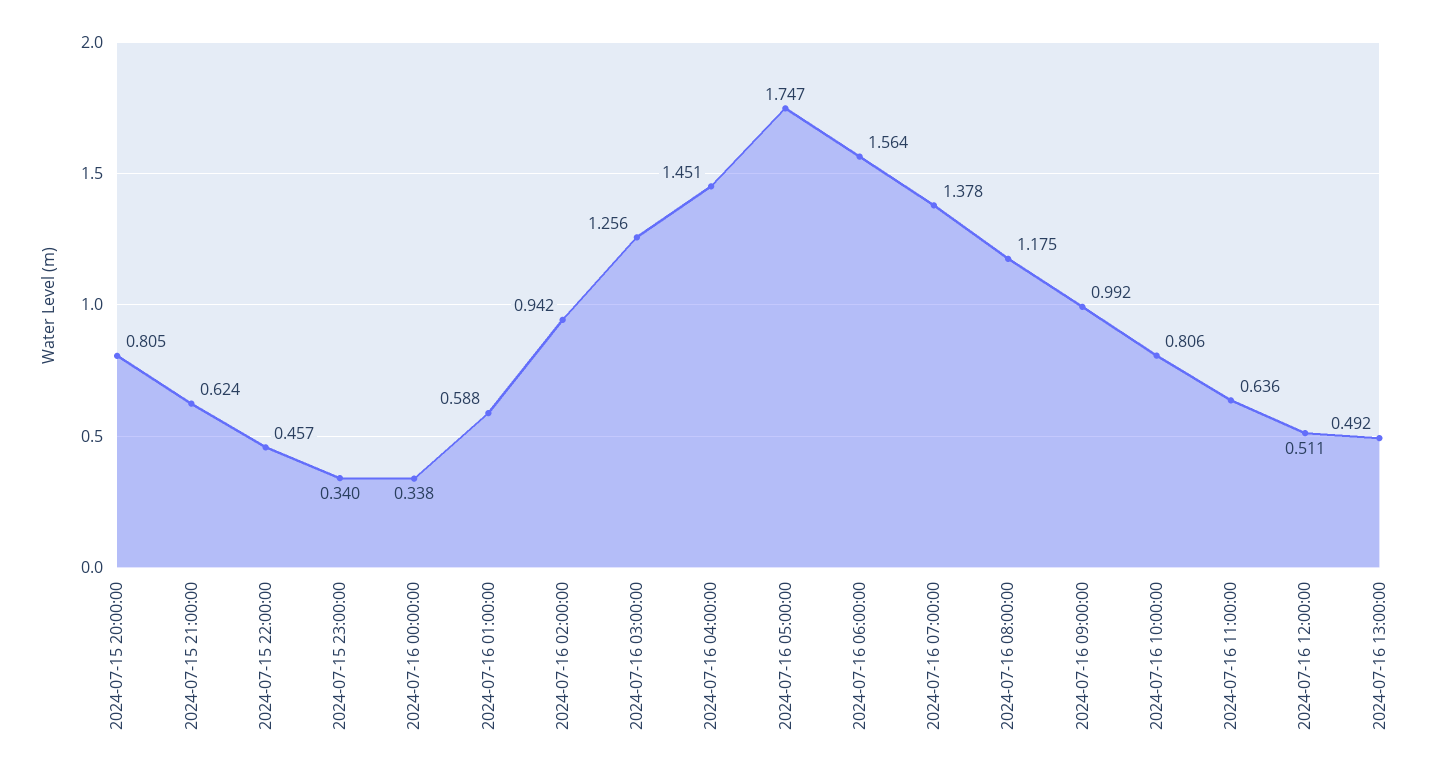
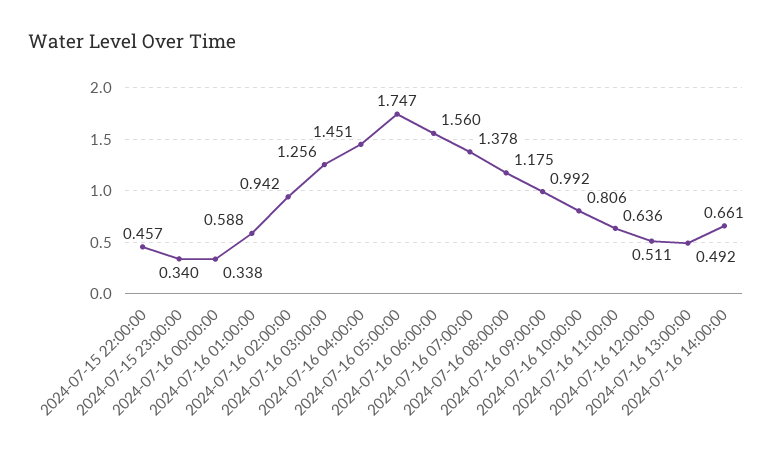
2024-07-15 20:00:00: 0.805 -> none
2024-07-15 21:00:00: 0.624 -> none
2024-07-16 06:00:00: 1.564 -> 1.56
2024-07-16 14:00:00: none -> 0.661

